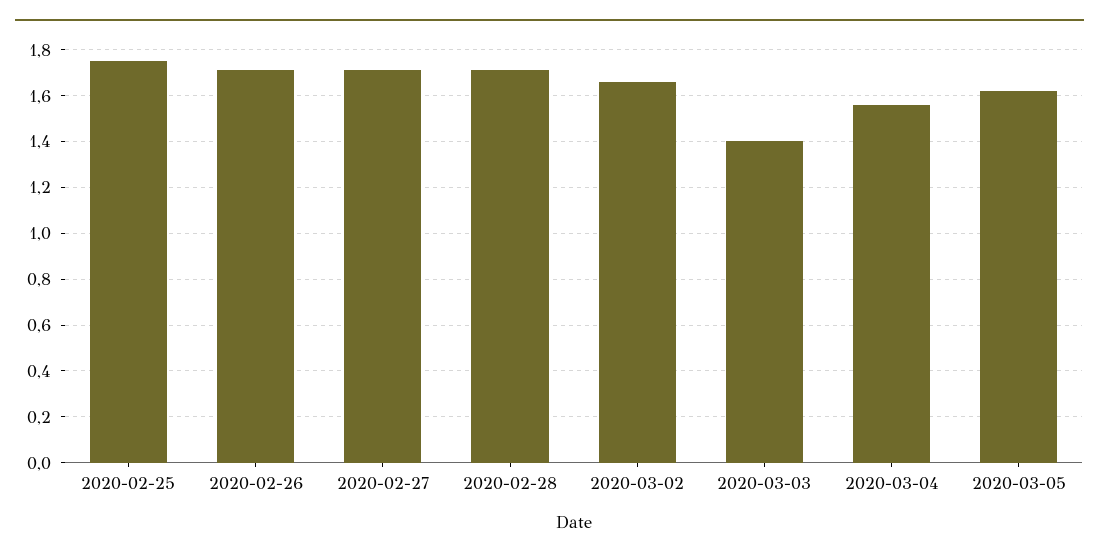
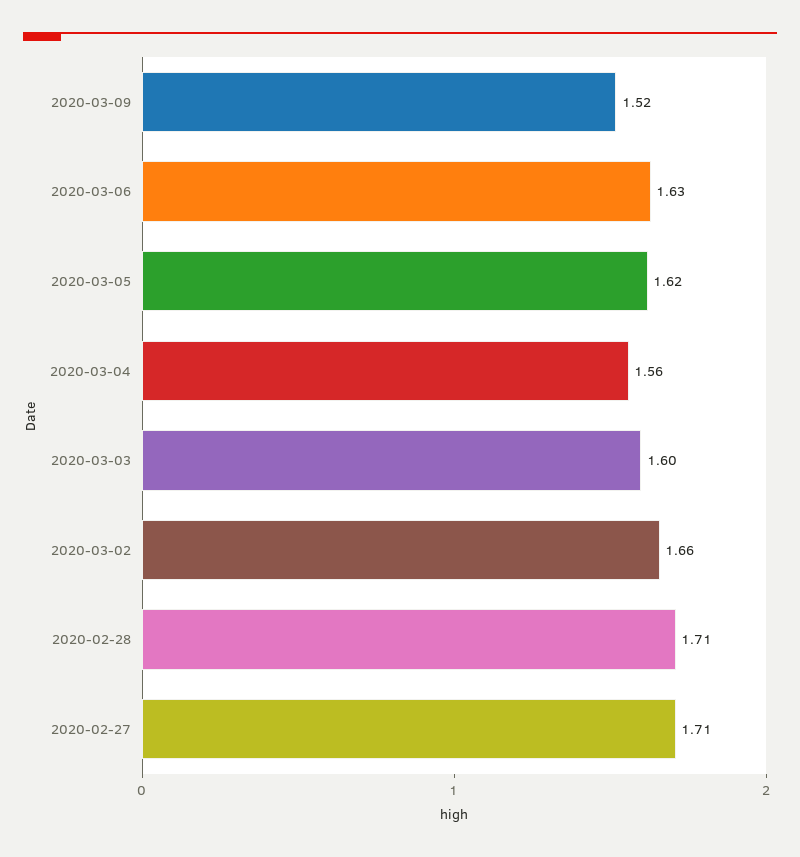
2020-02-25: 1.75 -> none
2020-02-26: 1.7 -> none
2020-03-03: 1.4 -> 1.6
2020-03-09: none -> 1.52
2020-03-06: none -> 1.63

